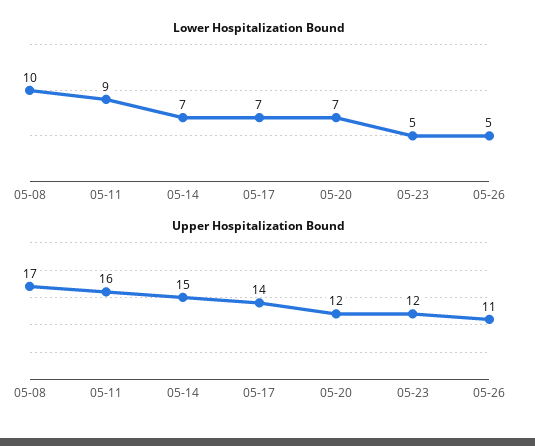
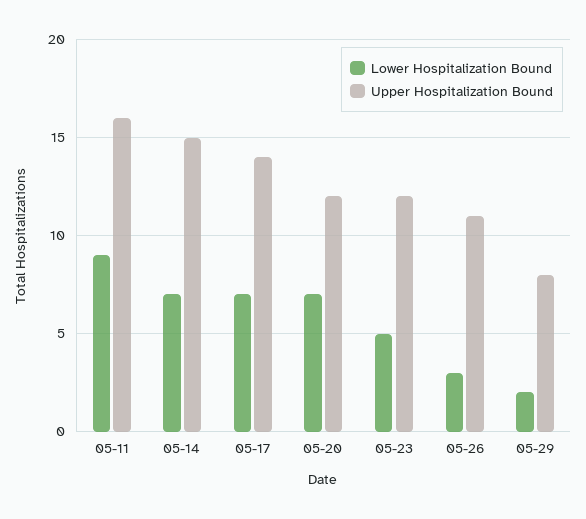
Lower Hospitalization Bound, 05-08: 10 -> none
Lower Hospitalization Bound, 05-26: 5 -> 3
Upper Hospitalization Bound, 05-08: 17 -> none
Lower Hospitalization Bound, 05-29: none -> 2
Upper Hospitalization Bound, 05-29: none -> 8

